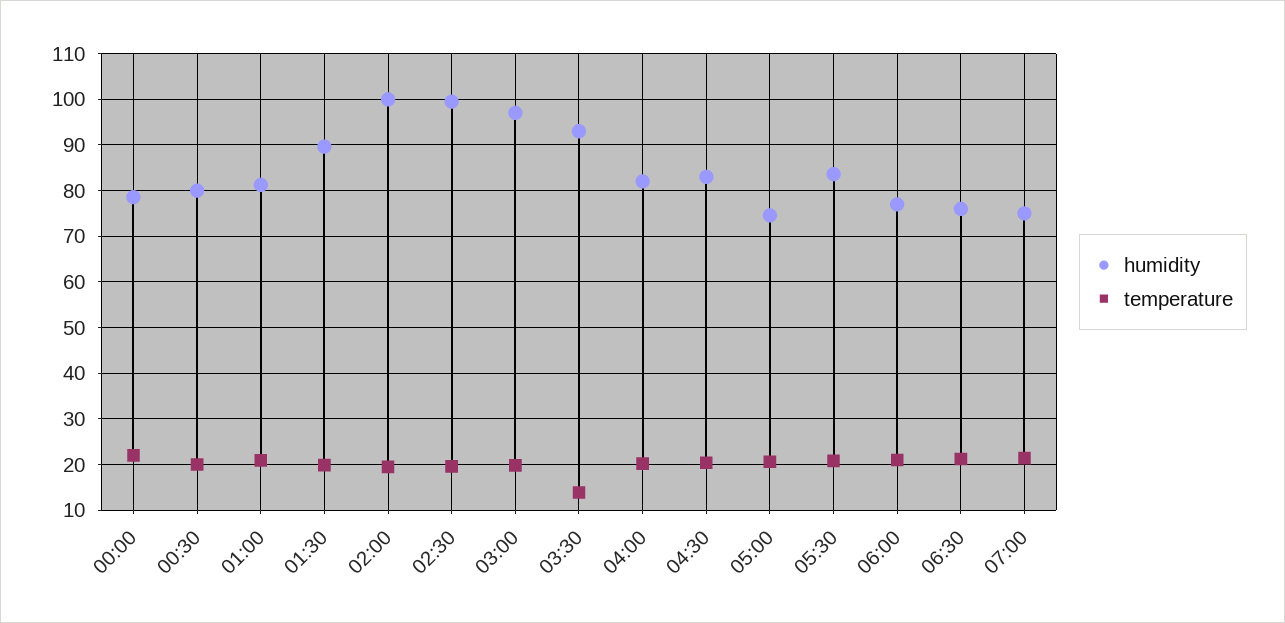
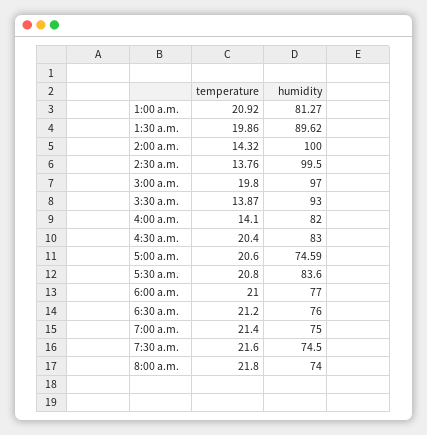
humidity, 00:00: 78 -> none
temperature, 00:00: 22 -> none
humidity, 00:30: 80 -> none
temperature, 00:30: 20 -> none
temperature, 02:00: 20 -> 14.32
temperature, 02:30: 20 -> 13.76
temperature, 04:00: 20 -> 14.1
temperature, 7:30 a.m.: none -> 21.6
humidity, 7:30 a.m.: none -> 74.5
temperature, 8:00 a.m.: none -> 21.8
humidity, 8:00 a.m.: none -> 74

